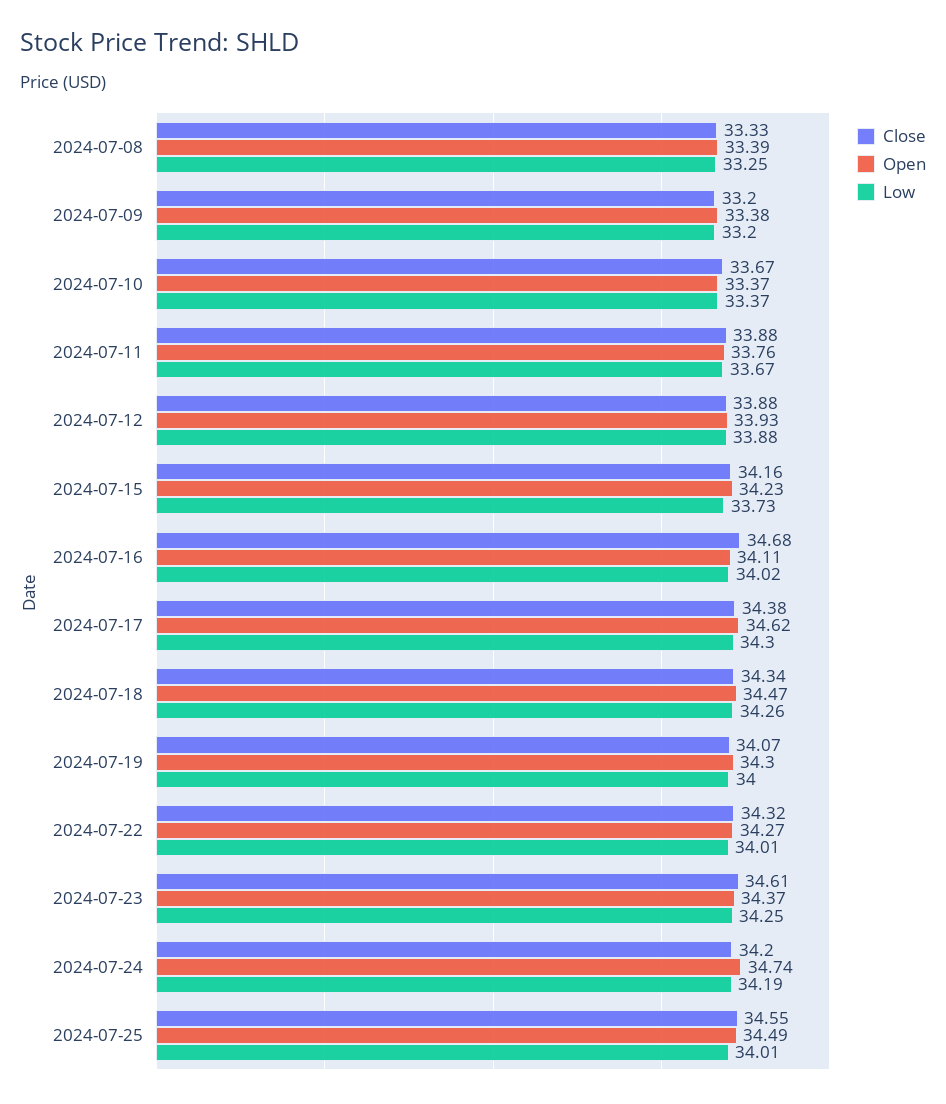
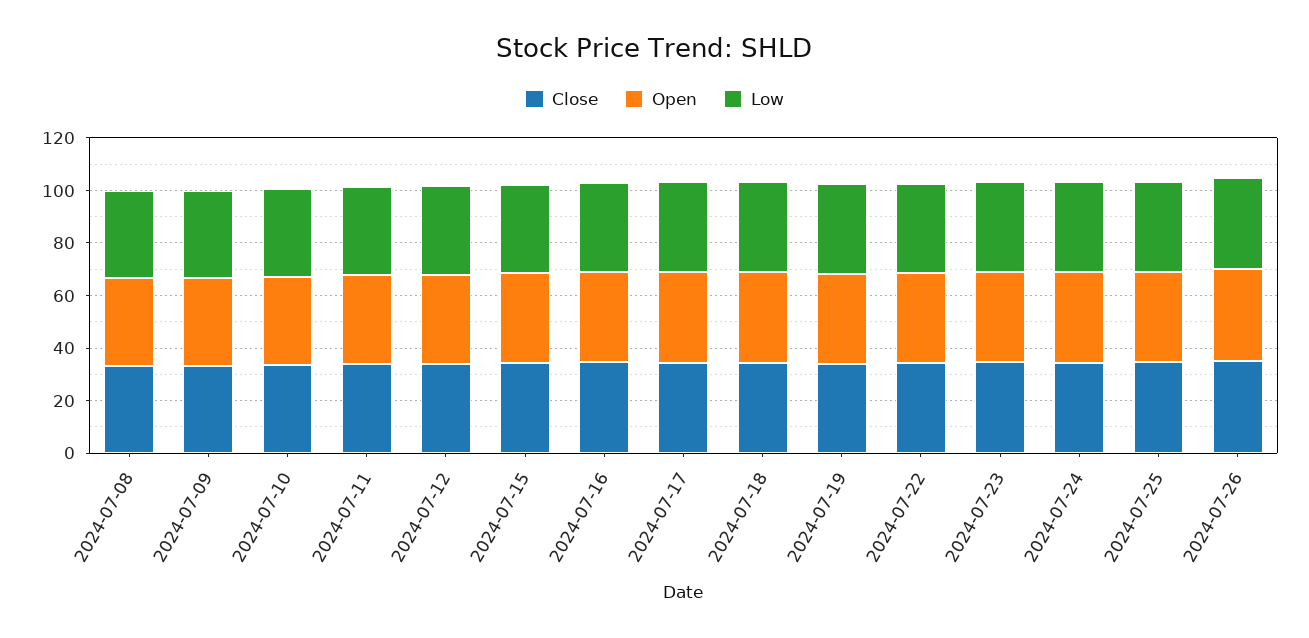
Close, 2024-07-26: none -> 35
Open, 2024-07-26: none -> 35
Low, 2024-07-26: none -> 35

